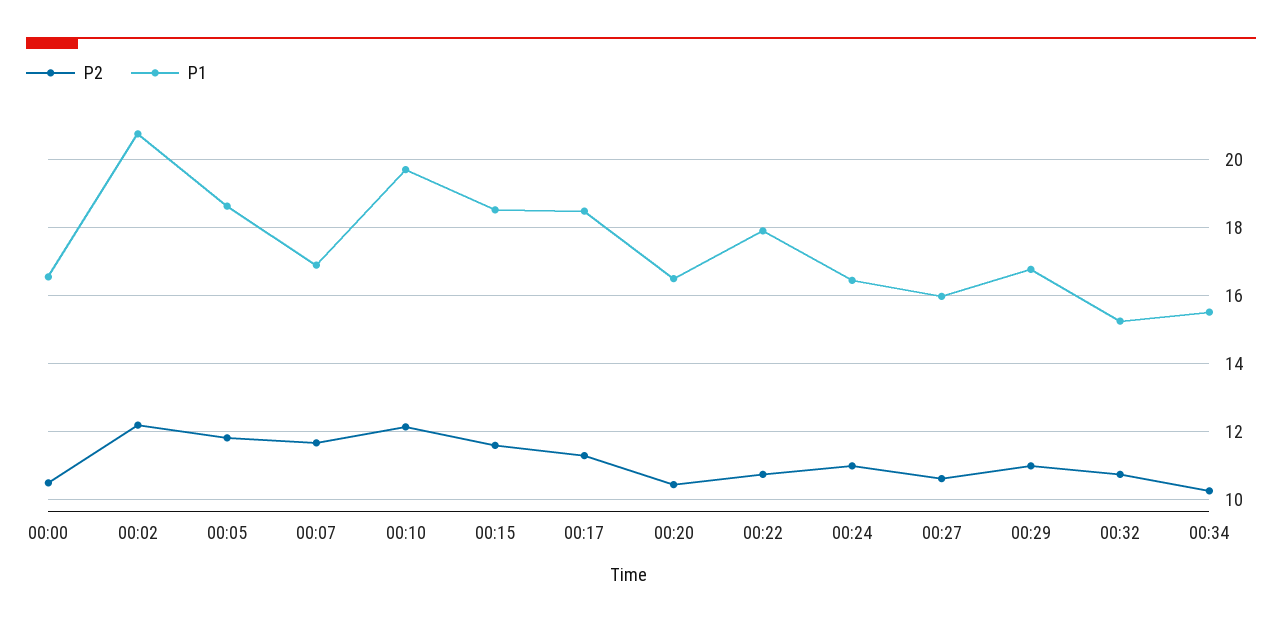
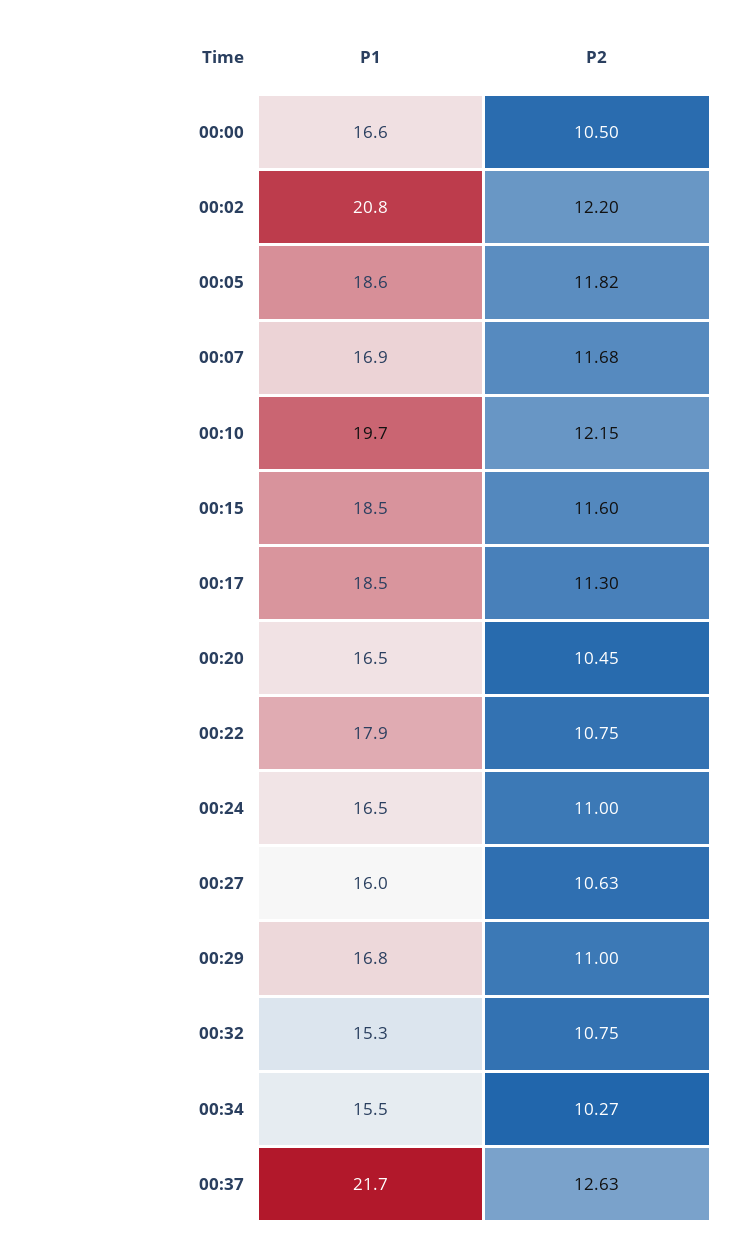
P1, 00:37: none -> 21.7
P2, 00:37: none -> 12.63

